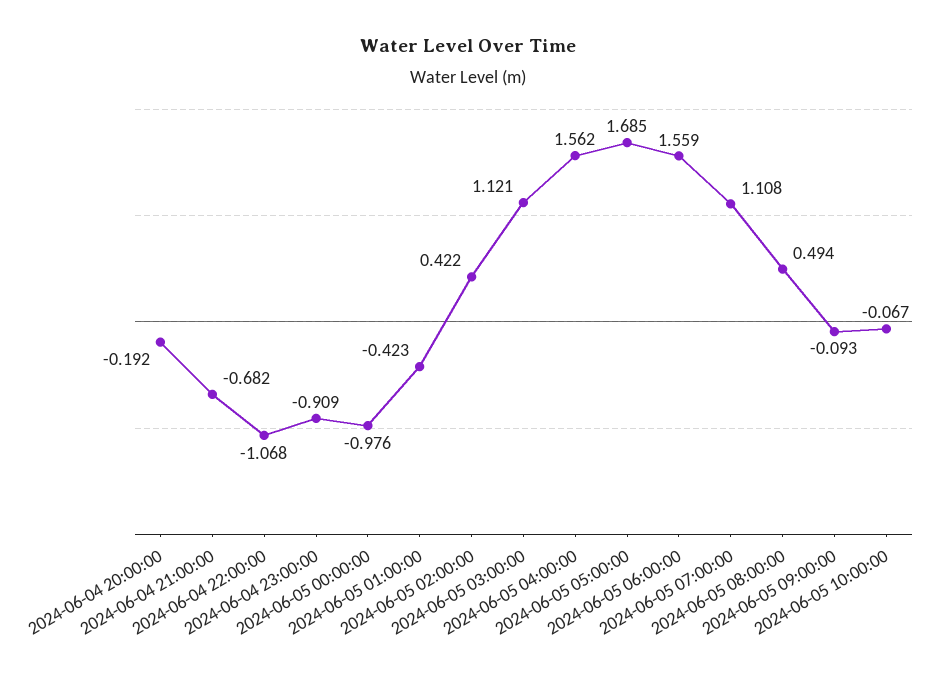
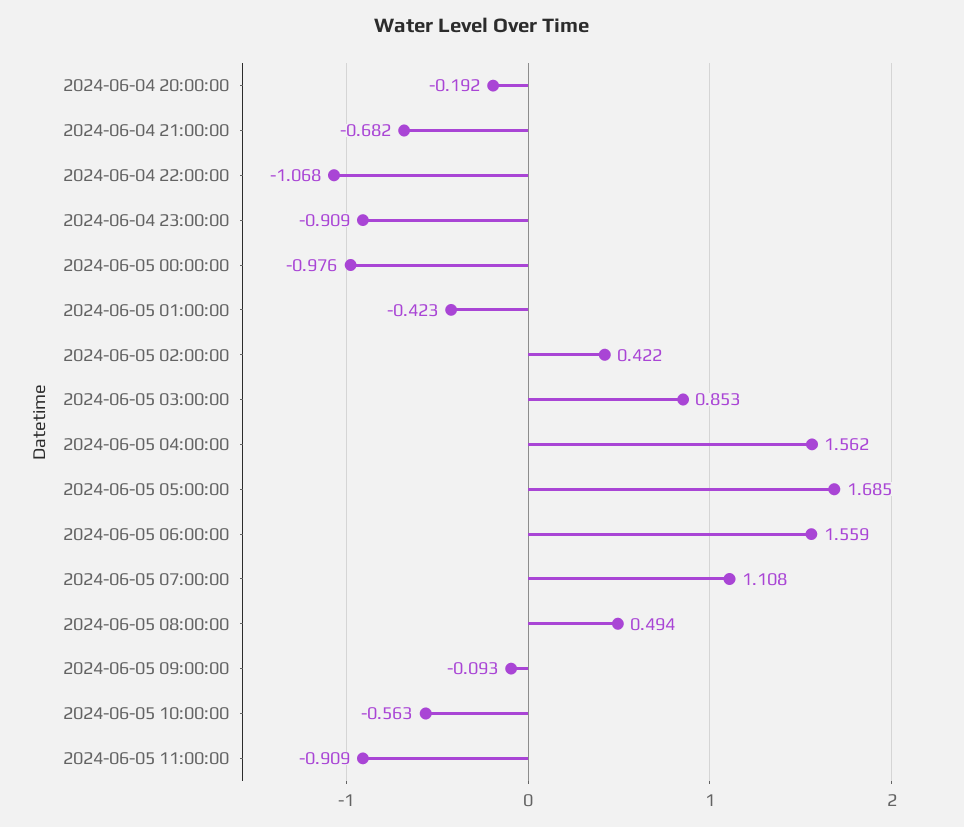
2024-06-05 03:00:00: 1.121 -> 0.853
2024-06-05 10:00:00: -0.067 -> -0.563
2024-06-05 11:00:00: none -> -0.909

